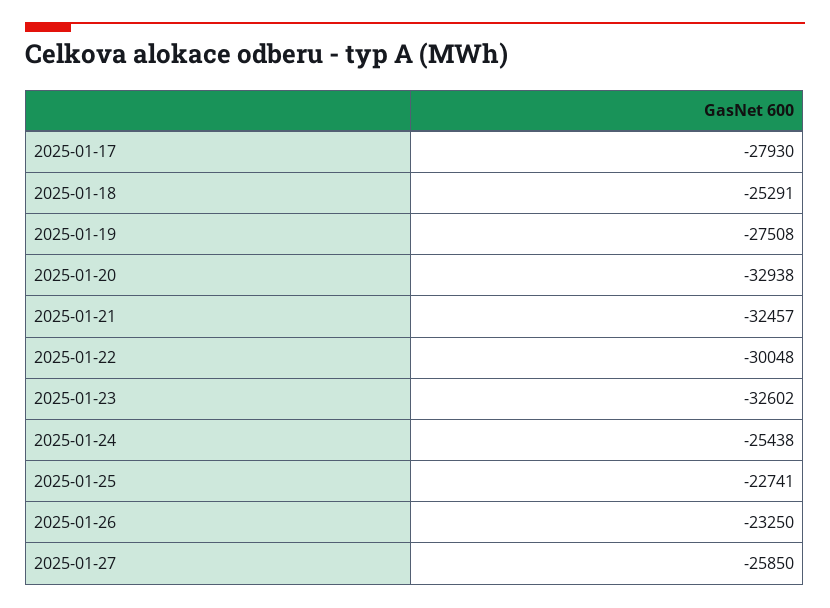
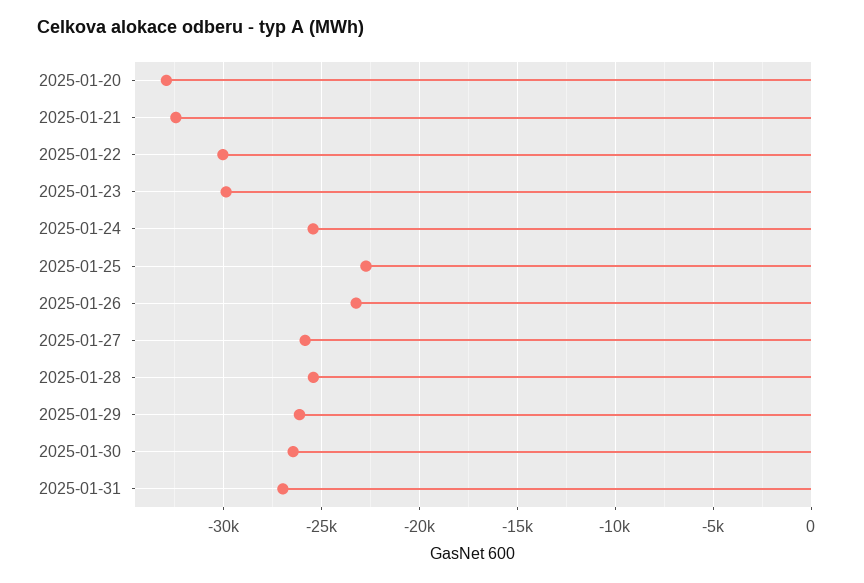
2025-01-17: -27930 -> none
2025-01-18: -25291 -> none
2025-01-19: -27508 -> none
2025-01-23: -32602 -> -30000
2025-01-28: none -> -25500
2025-01-29: none -> -26000
2025-01-30: none -> -26500
2025-01-31: none -> -27000

